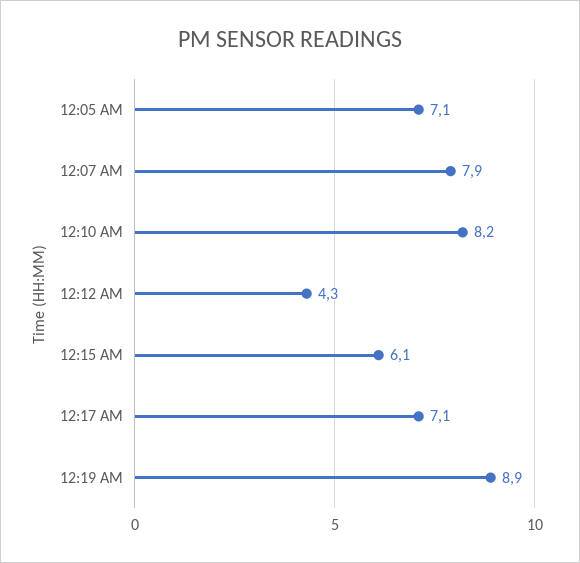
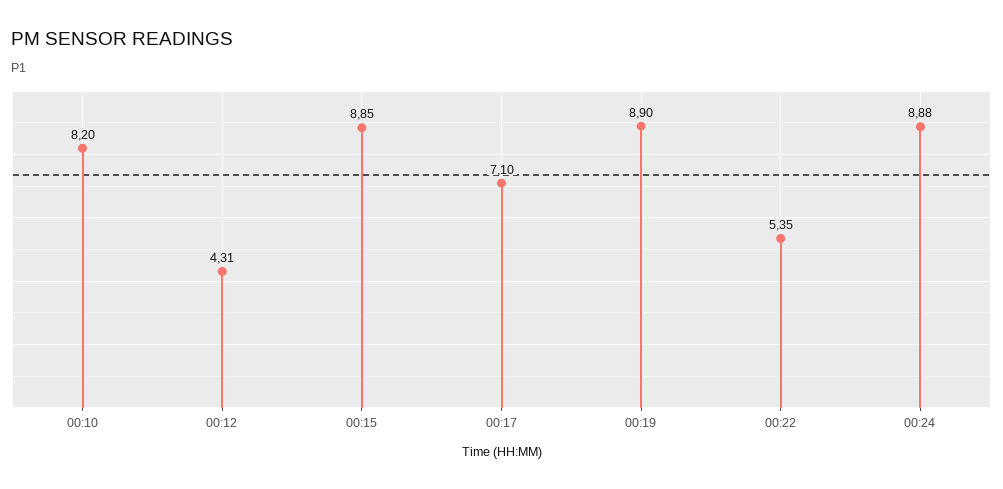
12:05 AM: 7.1 -> none
12:07 AM: 7.9 -> none
12:15 AM: 6.1 -> 8.85
00:22: none -> 5.35
00:24: none -> 8.88

